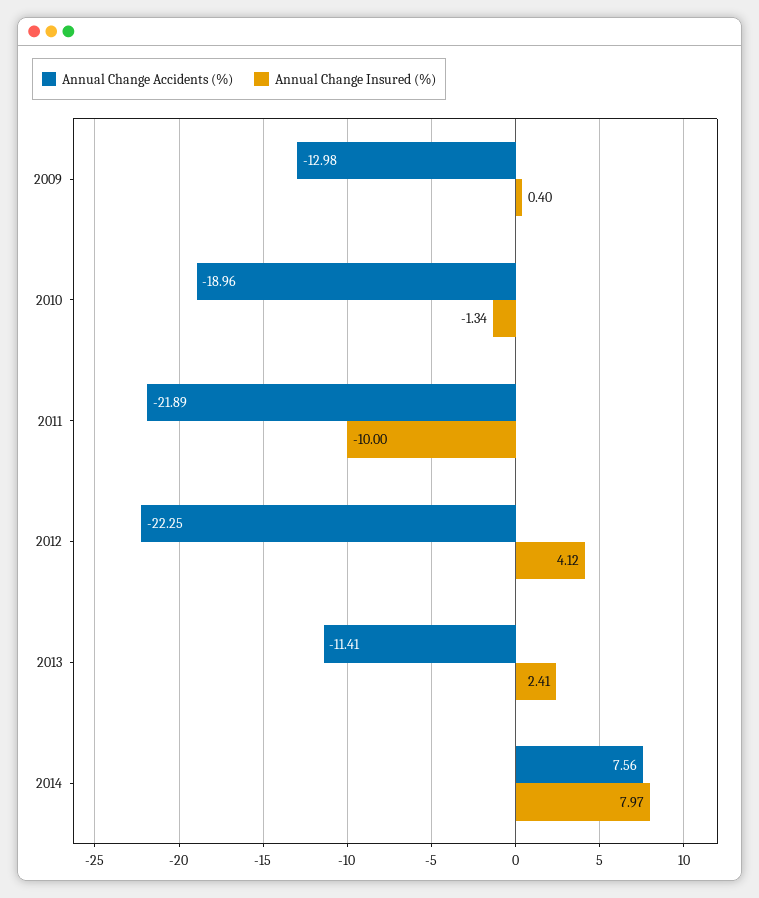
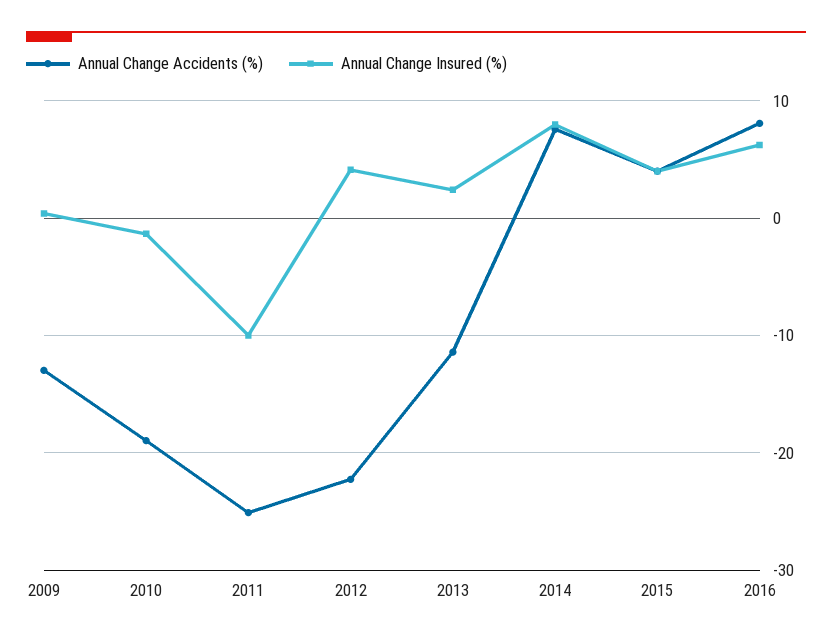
Annual Change Accidents (%), 2011: -21.89 -> -25
Annual Change Accidents (%), 2015: none -> 4
Annual Change Insured (%), 2015: none -> 4
Annual Change Accidents (%), 2016: none -> 8
Annual Change Insured (%), 2016: none -> 6

